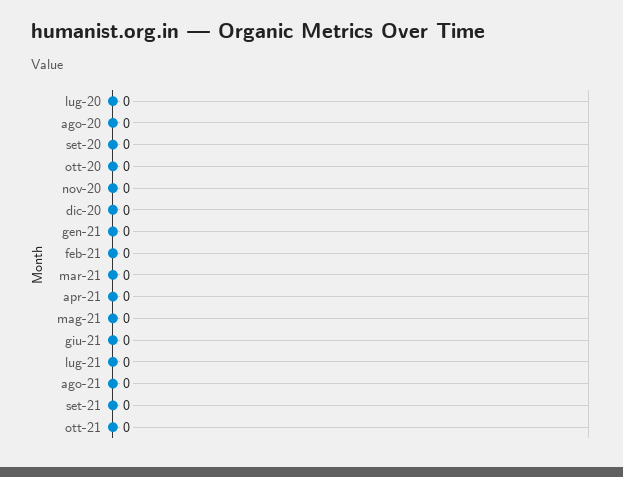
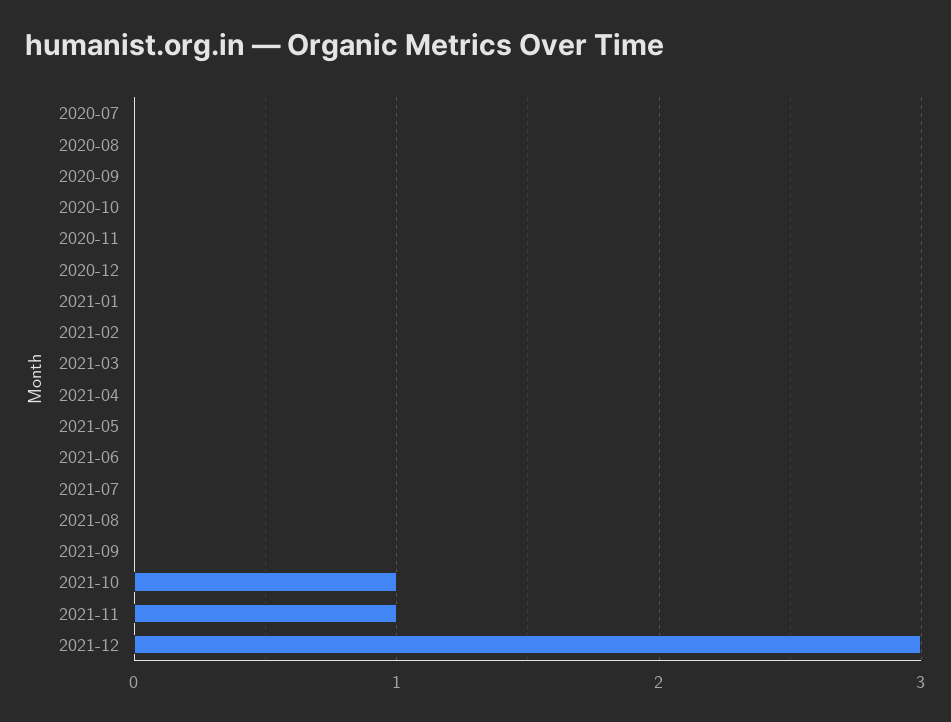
ott-21: 0 -> 1
2021-11: none -> 1
2021-12: none -> 3

